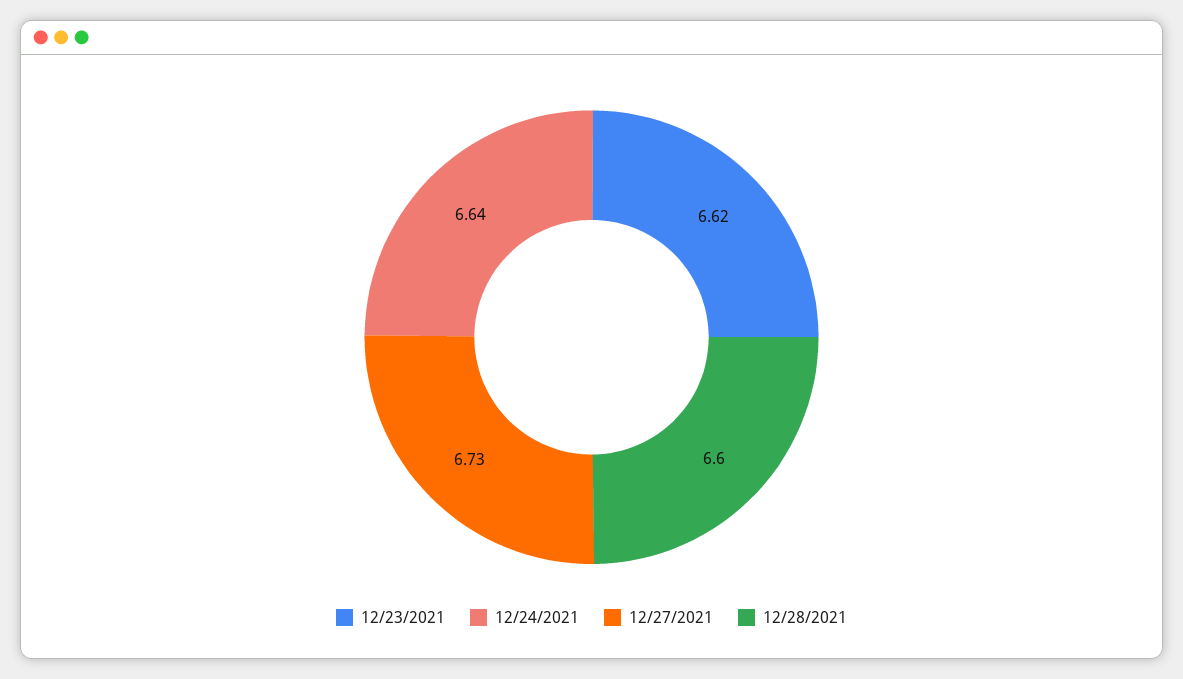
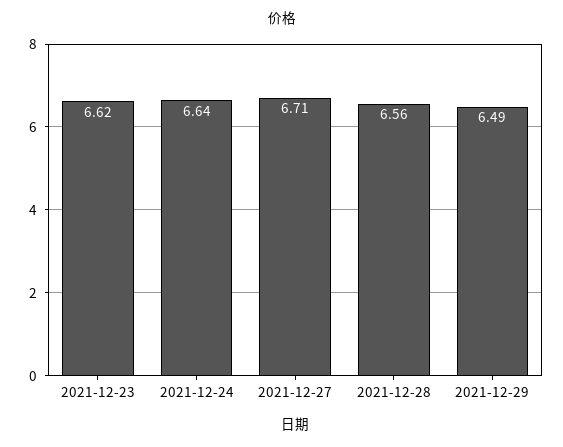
12/27/2021: 6.73 -> 6.71
12/28/2021: 6.6 -> 6.56
2021-12-29: none -> 6.49

